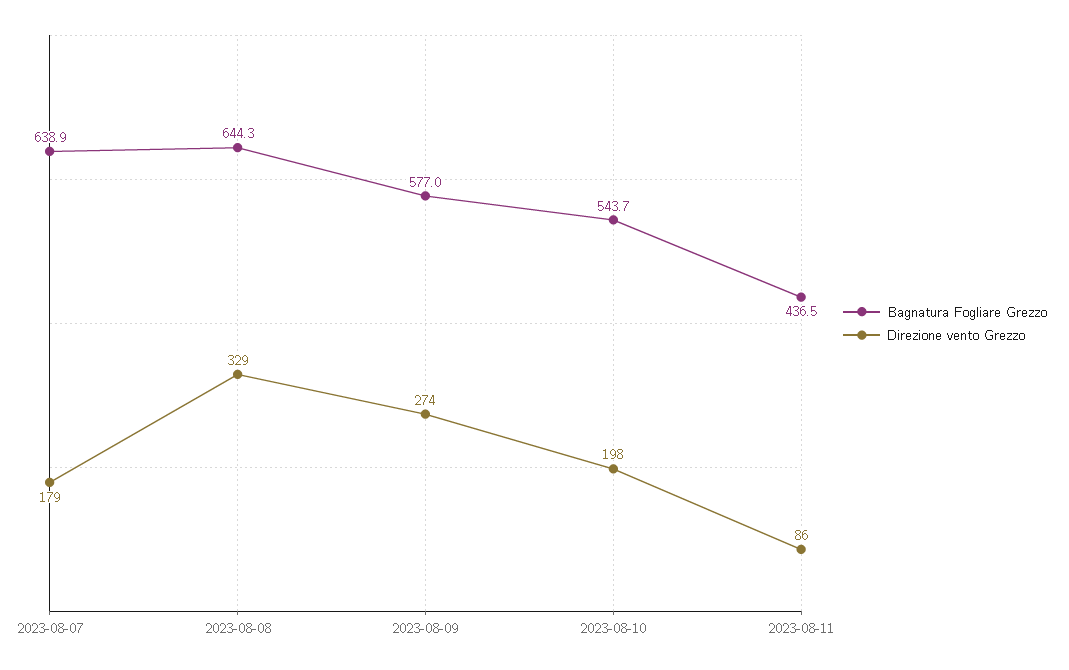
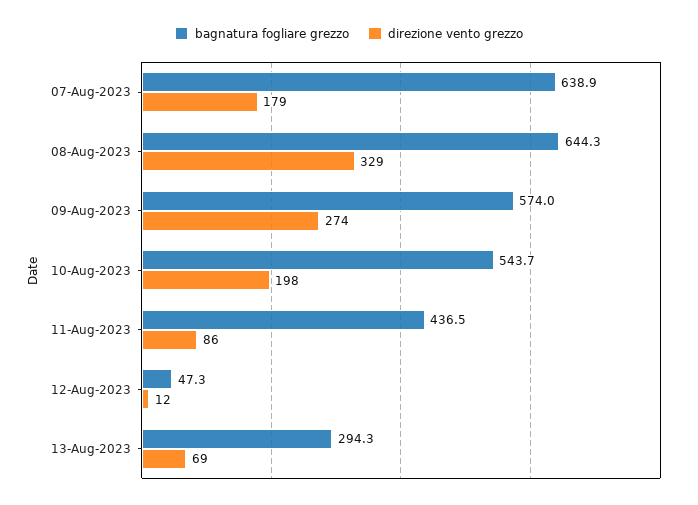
Bagnatura Fogliare Grezzo, 2023-08-09: 577 -> 574
Bagnatura Fogliare Grezzo, 12-Aug-2023: none -> 47.3
Direzione vento Grezzo, 12-Aug-2023: none -> 12
Bagnatura Fogliare Grezzo, 13-Aug-2023: none -> 294.3
Direzione vento Grezzo, 13-Aug-2023: none -> 69

